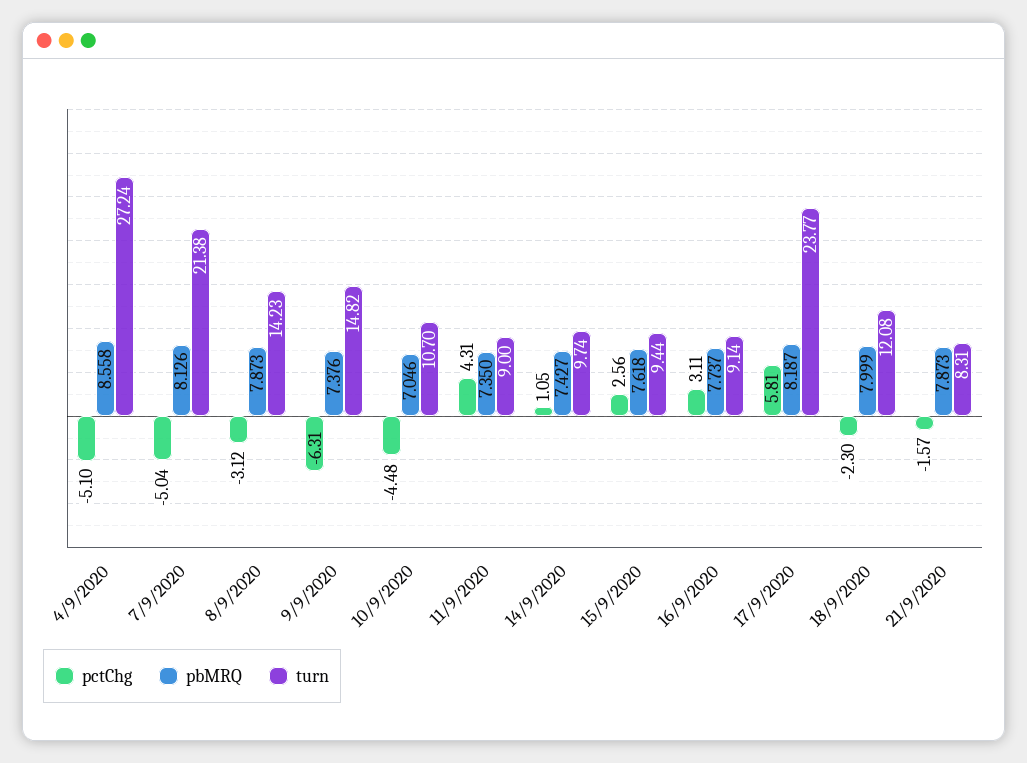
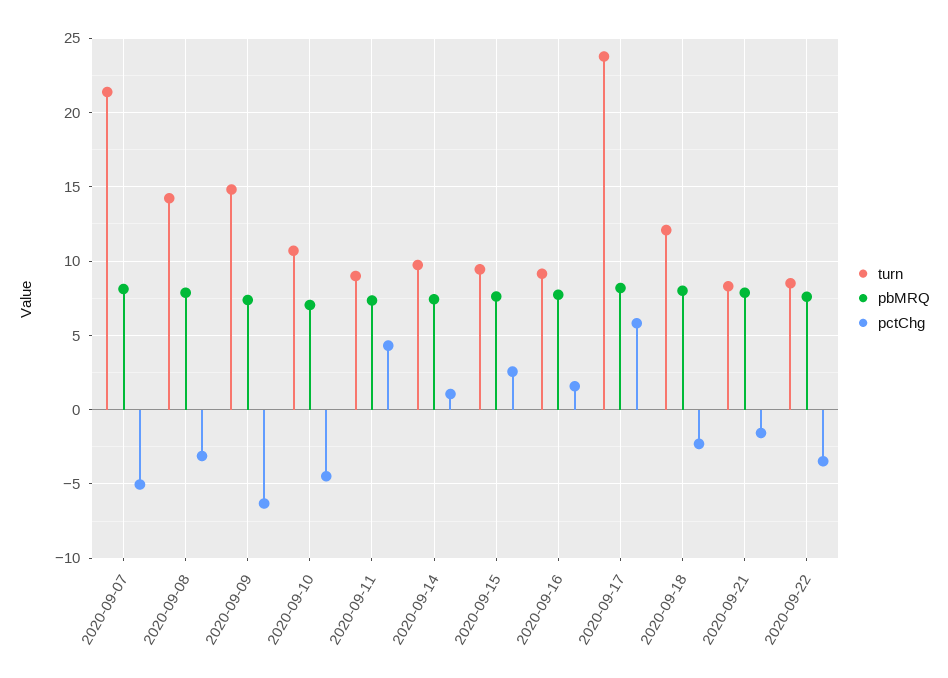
pctChg, 4/9/2020: -5.1 -> none
pbMRQ, 4/9/2020: 8.558 -> none
turn, 4/9/2020: 27.24 -> none
pctChg, 16/9/2020: 3.11 -> 1.5
turn, 2020-09-22: none -> 8.5
pbMRQ, 2020-09-22: none -> 7.5
pctChg, 2020-09-22: none -> -3.5

